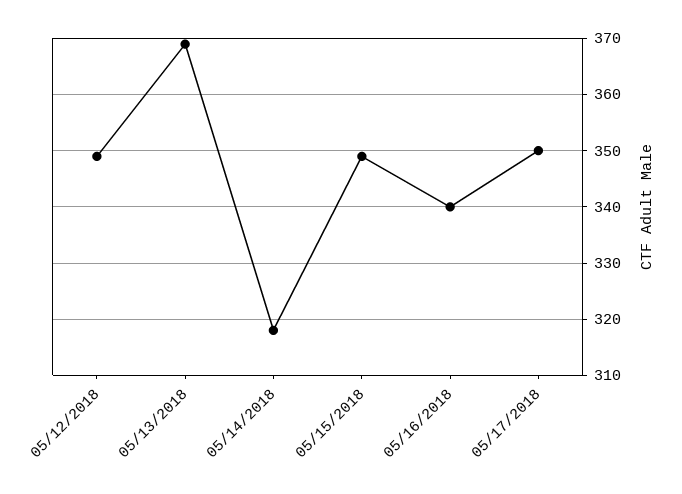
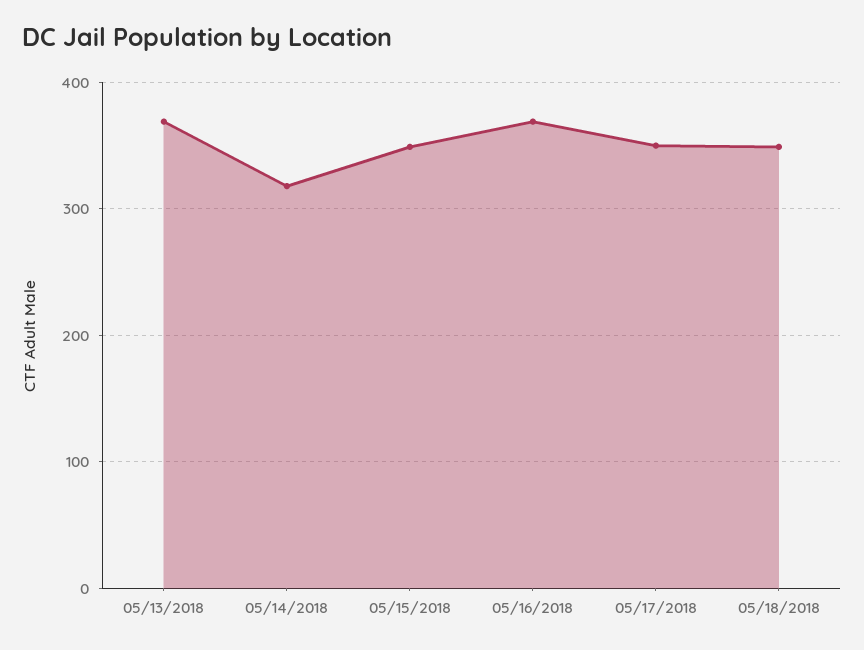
05/12/2018: 350 -> none
05/16/2018: 340 -> 370
05/18/2018: none -> 350

